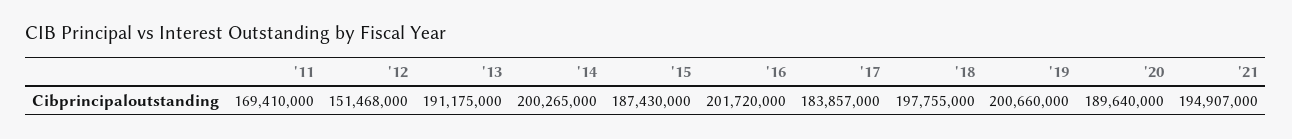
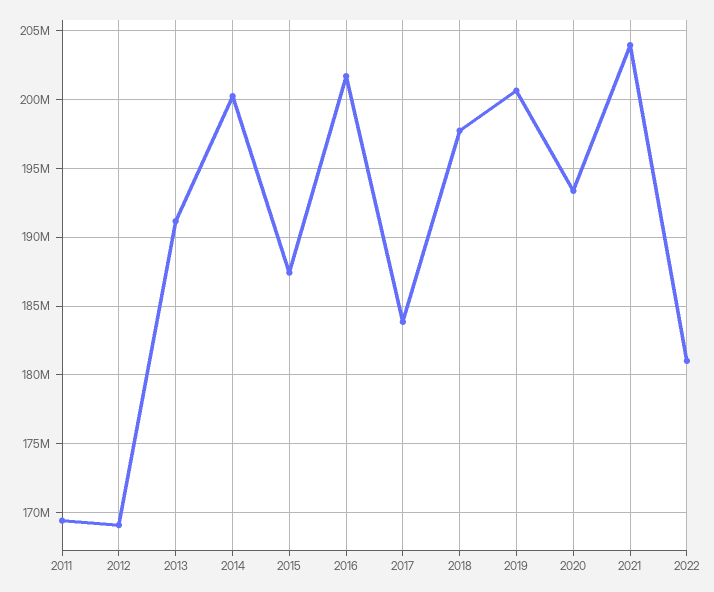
'12: 151468000 -> 169000000
'20: 189640000 -> 193500000
'21: 194907000 -> 204000000
2022: none -> 181000000

